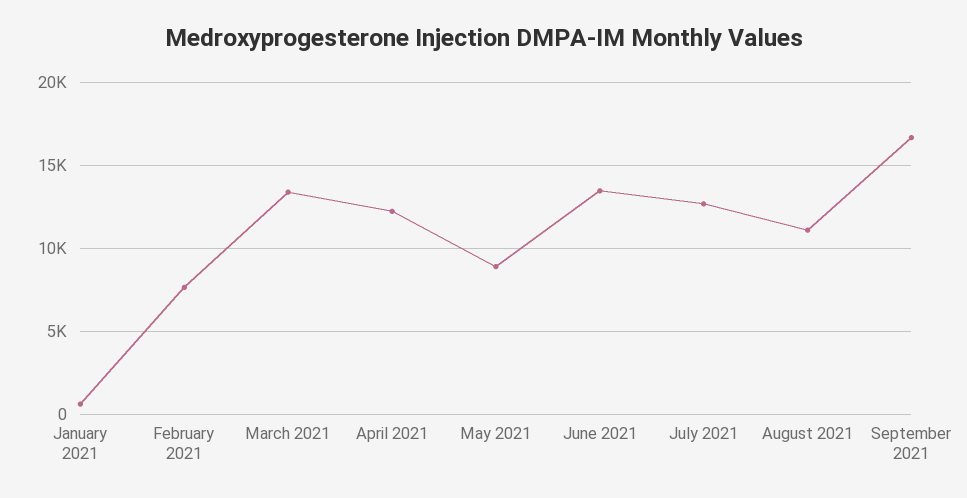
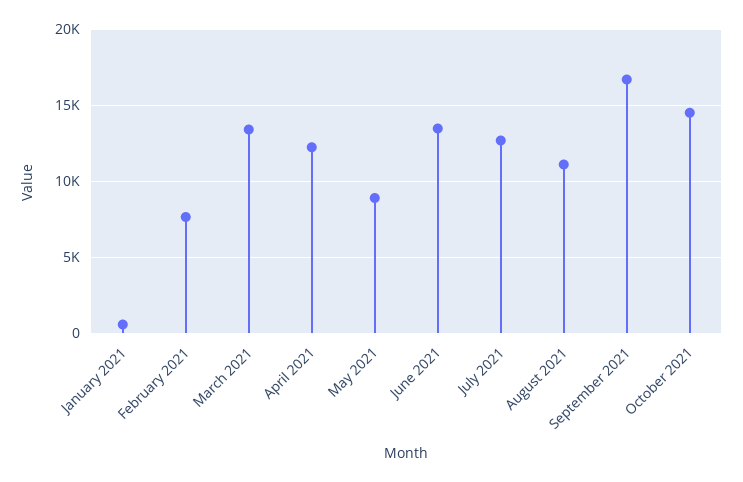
October 2021: none -> 14500

